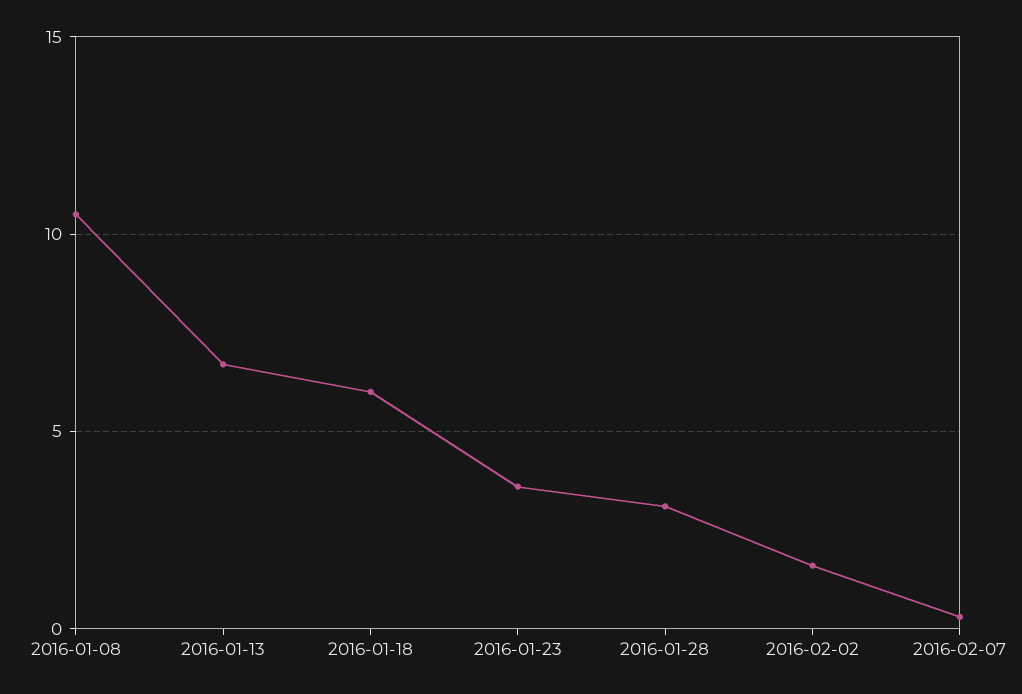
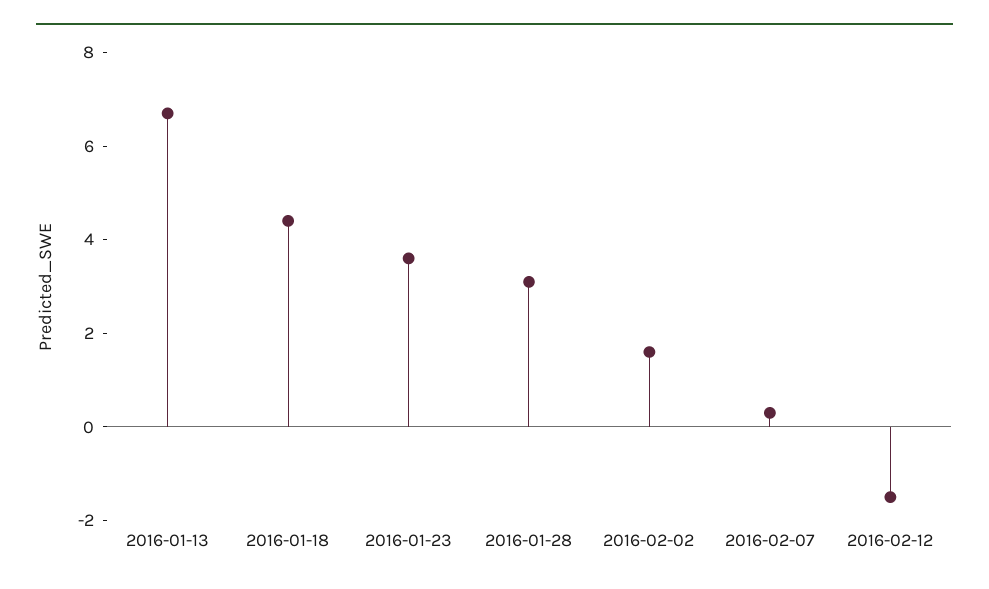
2016-01-08: 10.5 -> none
2016-01-18: 6 -> 4.5
2016-02-12: none -> -1.5

